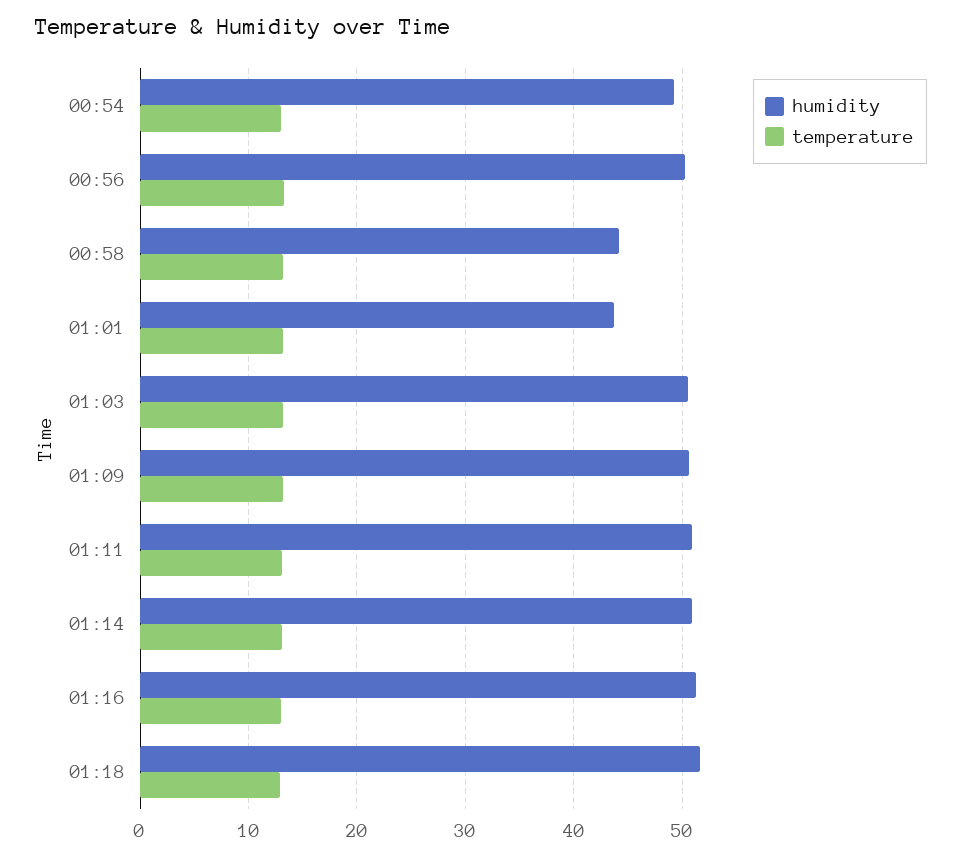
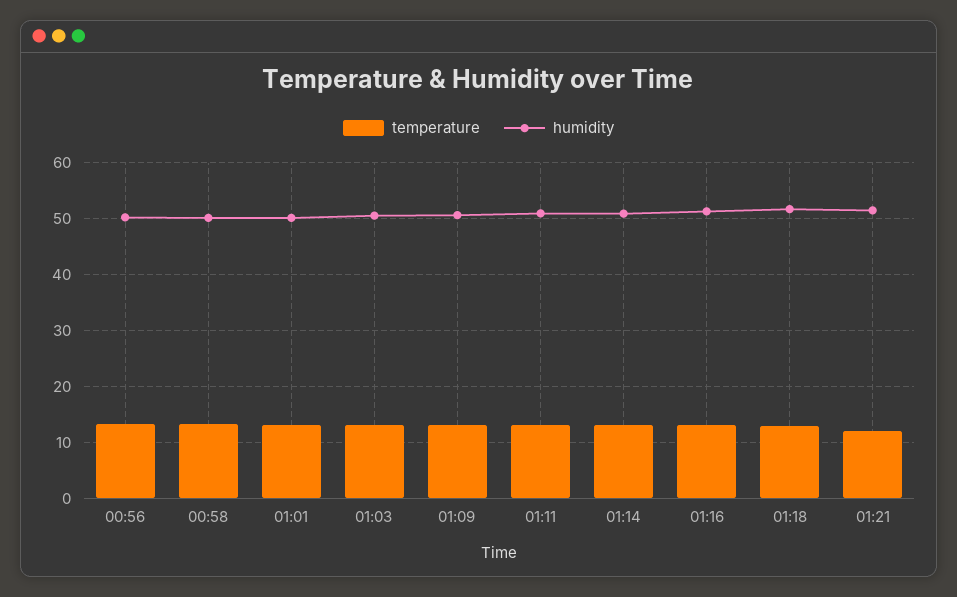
humidity, 00:54: 49 -> none
temperature, 00:54: 13 -> none
humidity, 00:58: 44 -> 50
humidity, 01:01: 44 -> 50
temperature, 01:21: none -> 12
humidity, 01:21: none -> 52

